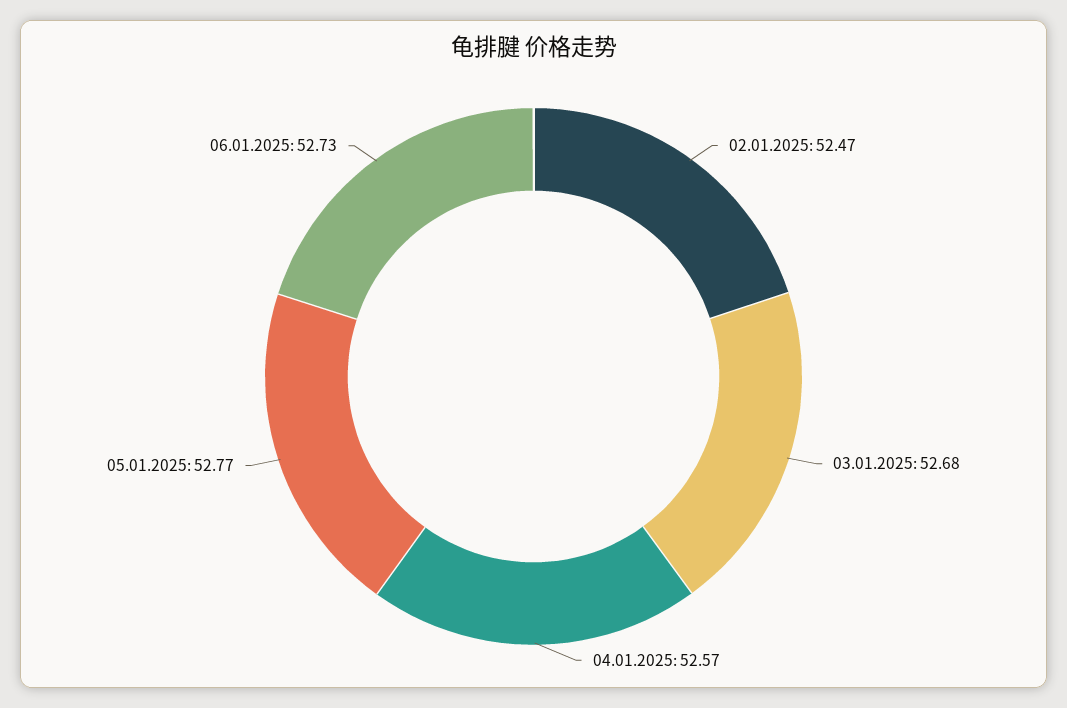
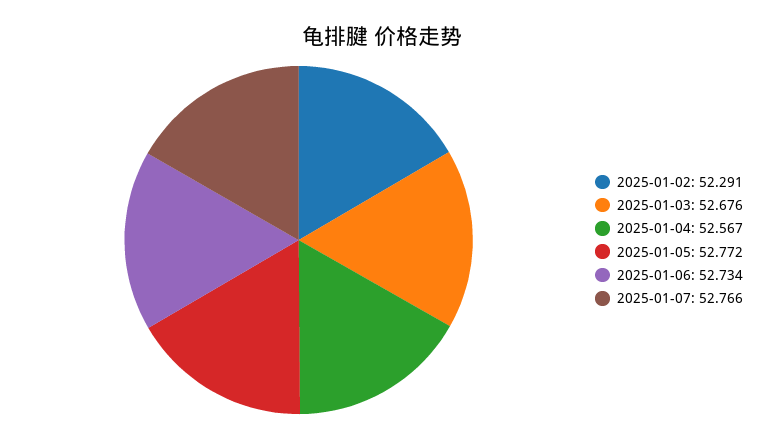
02.01.2025: 52.47 -> 52.291
2025-01-07: none -> 52.766

